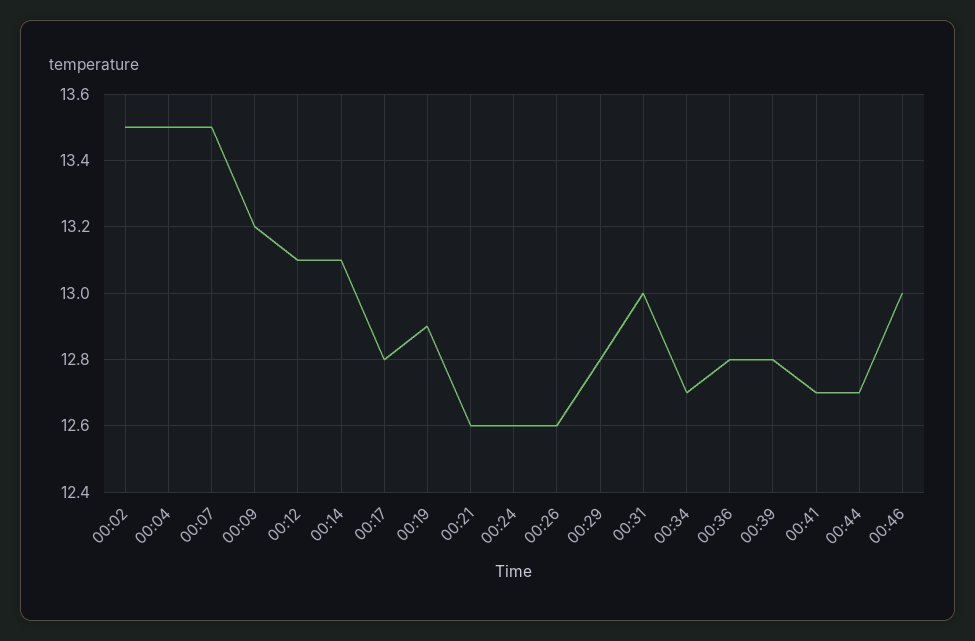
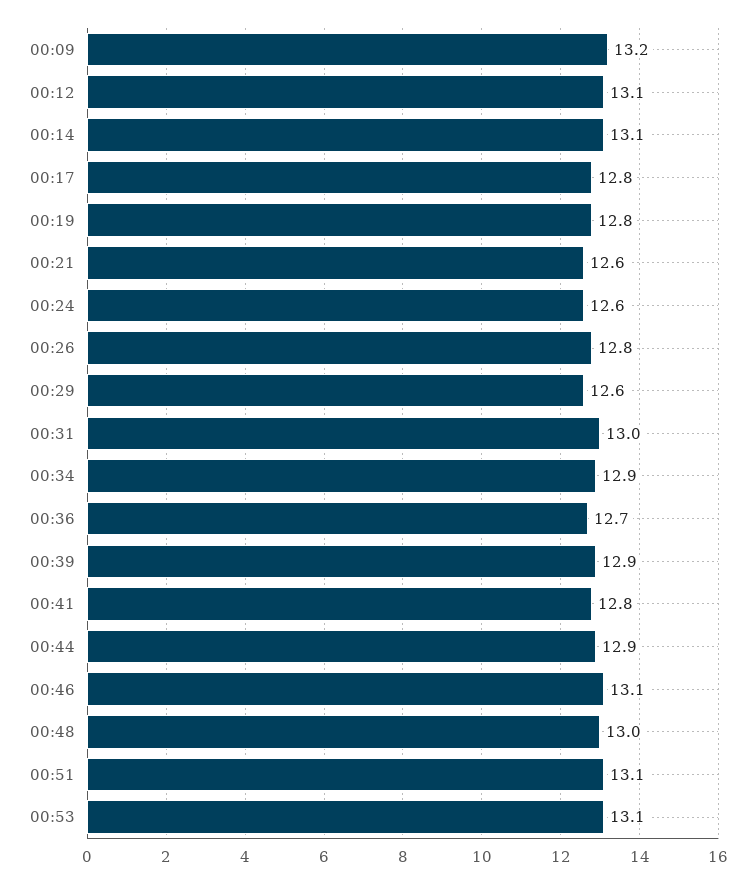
00:02: 13.5 -> none
00:04: 13.5 -> none
00:07: 13.5 -> none
00:19: 12.9 -> 12.8
00:26: 12.6 -> 12.8
00:29: 12.8 -> 12.6
00:34: 12.7 -> 12.9
00:36: 12.8 -> 12.7
00:39: 12.8 -> 12.9
00:41: 12.7 -> 12.8
00:44: 12.7 -> 12.9
00:46: 13 -> 13.1
00:48: none -> 13
00:51: none -> 13.1
00:53: none -> 13.1

